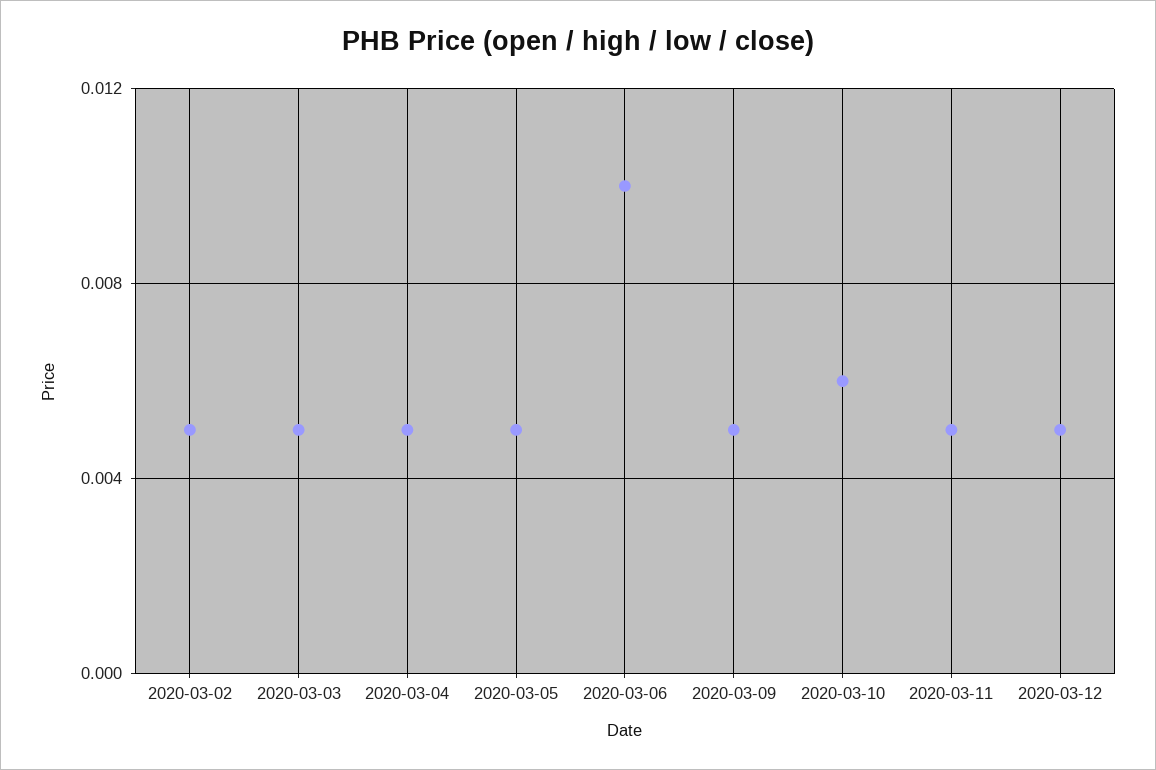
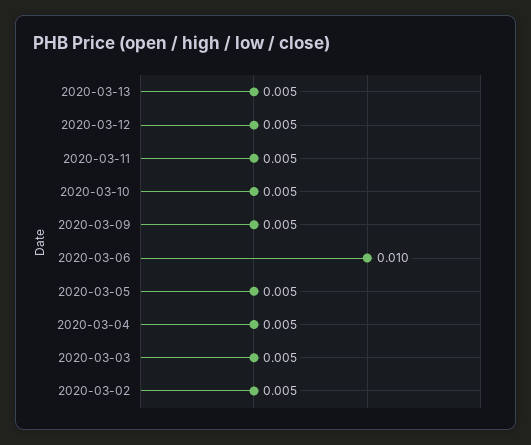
2020-03-10: 0.006 -> 0.005
2020-03-13: none -> 0.005

